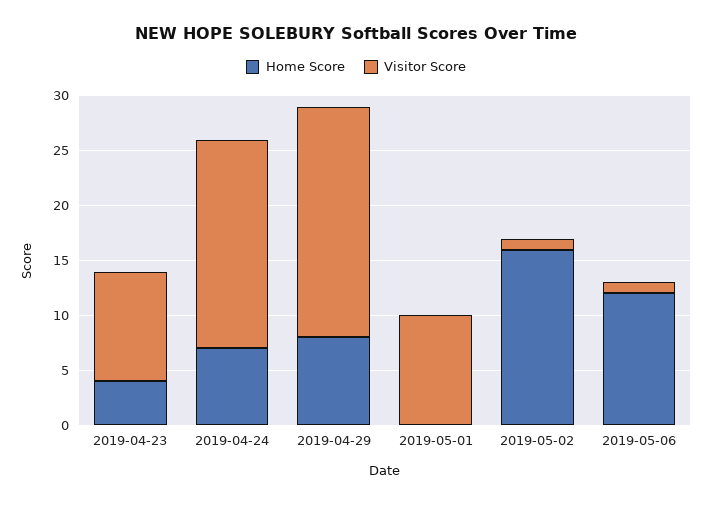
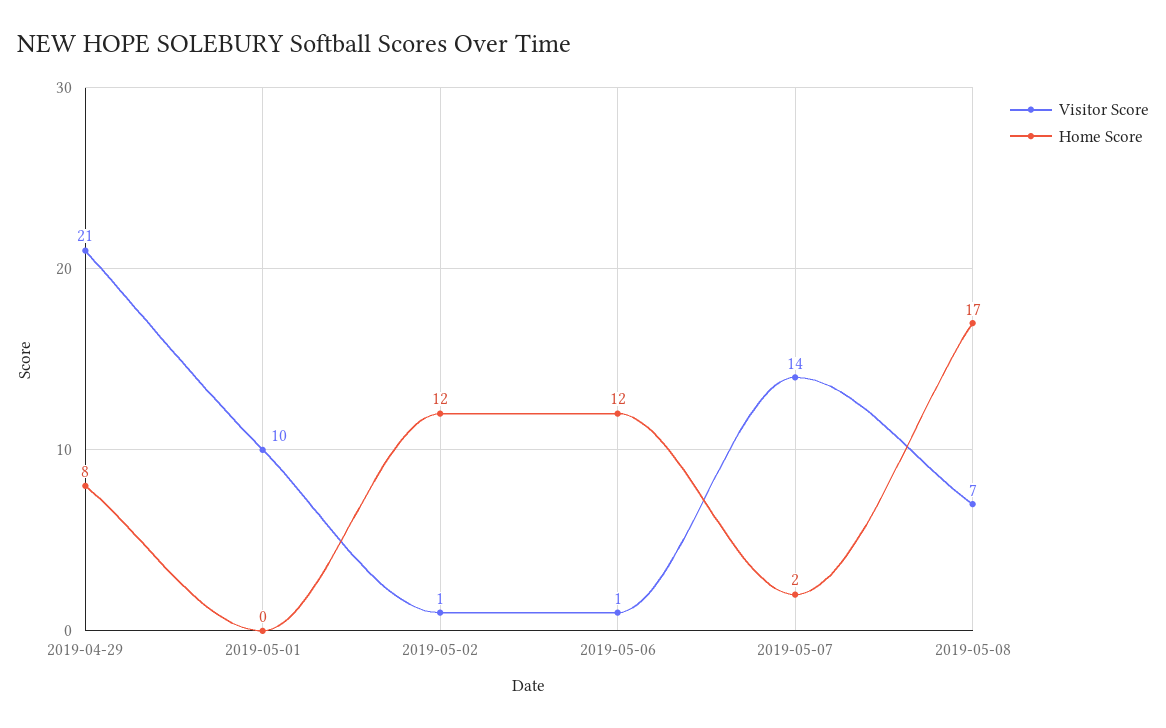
Home Score, 2019-04-23: 4 -> none
Visitor Score, 2019-04-23: 10 -> none
Home Score, 2019-04-24: 7 -> none
Visitor Score, 2019-04-24: 19 -> none
Home Score, 2019-05-02: 16 -> 12
Visitor Score, 2019-05-07: none -> 14
Home Score, 2019-05-07: none -> 2
Visitor Score, 2019-05-08: none -> 7
Home Score, 2019-05-08: none -> 17

